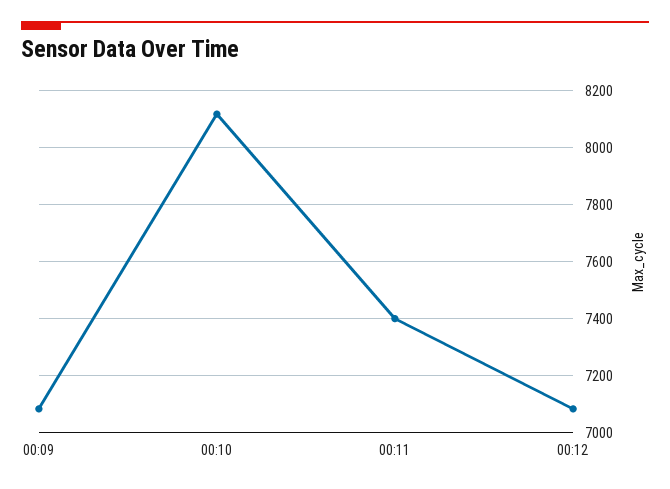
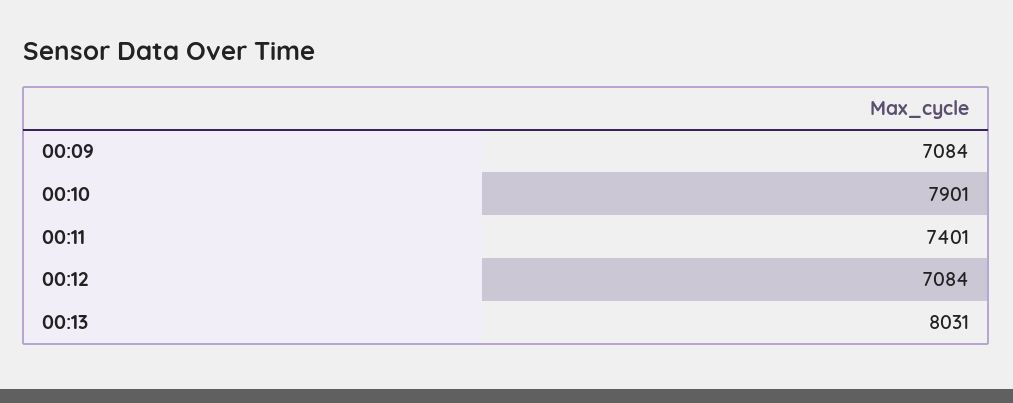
00:10: 8125 -> 7901
00:13: none -> 8031

